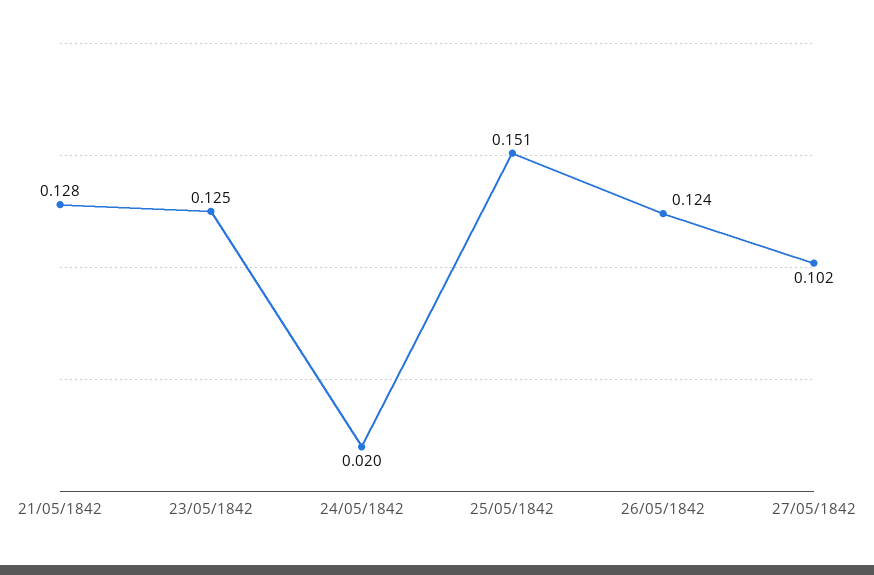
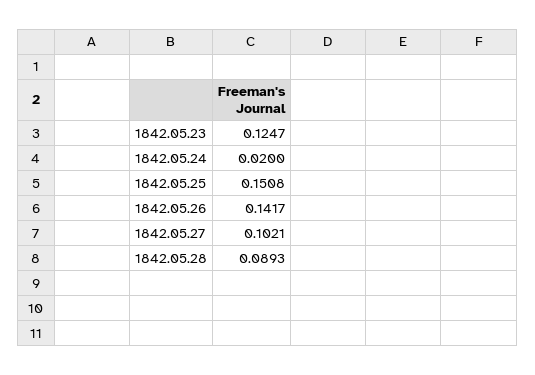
21/05/1842: 0.128 -> none
26/05/1842: 0.124 -> 0.1417
1842.05.28: none -> 0.0893

